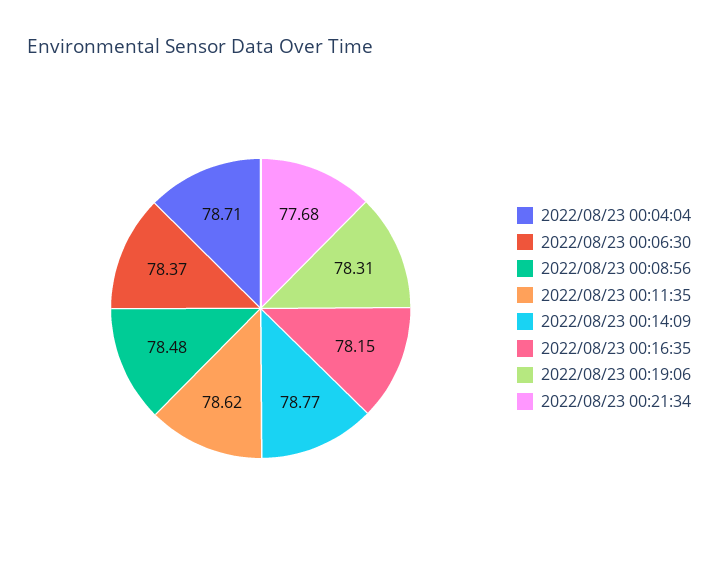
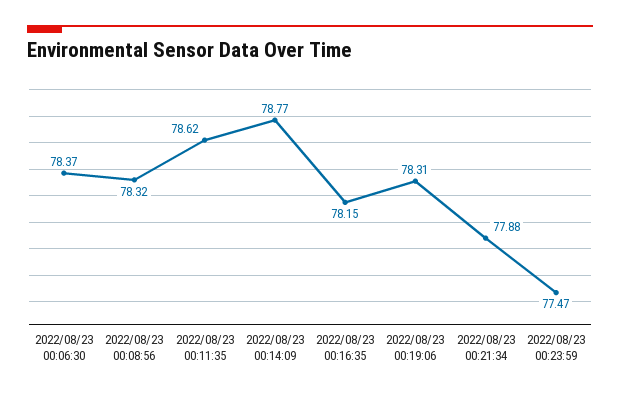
2022/08/23 00:04:04: 78.71 -> none
2022/08/23 00:08:56: 78.48 -> 78.32
2022/08/23 00:21:34: 77.68 -> 77.88
2022/08/23 00:23:59: none -> 77.47

